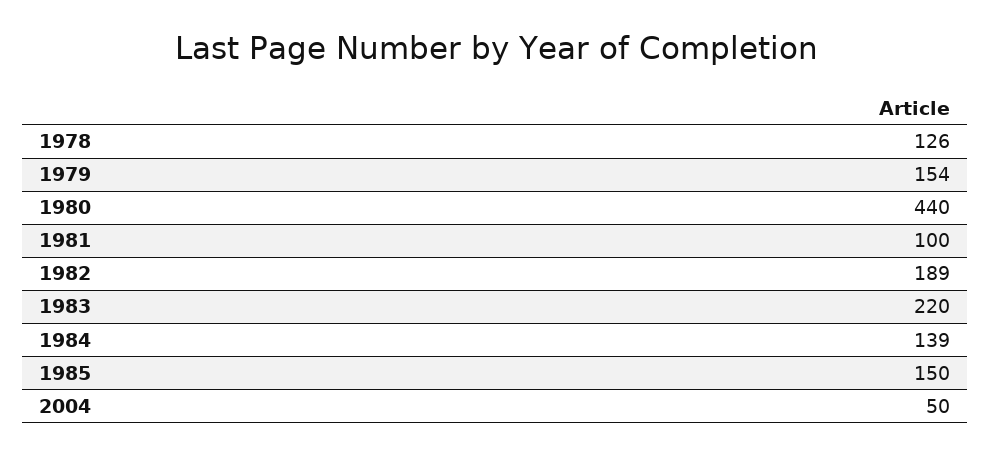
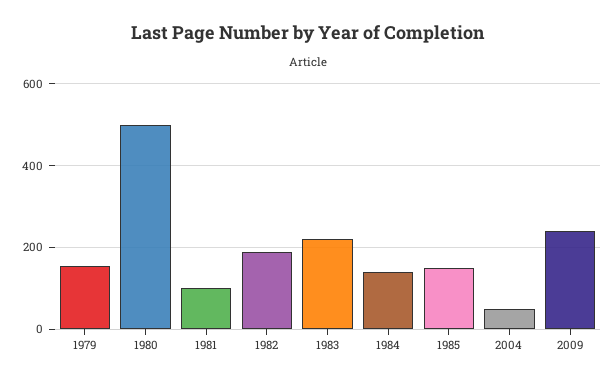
1978: 126 -> none
1980: 440 -> 500
2009: none -> 240

